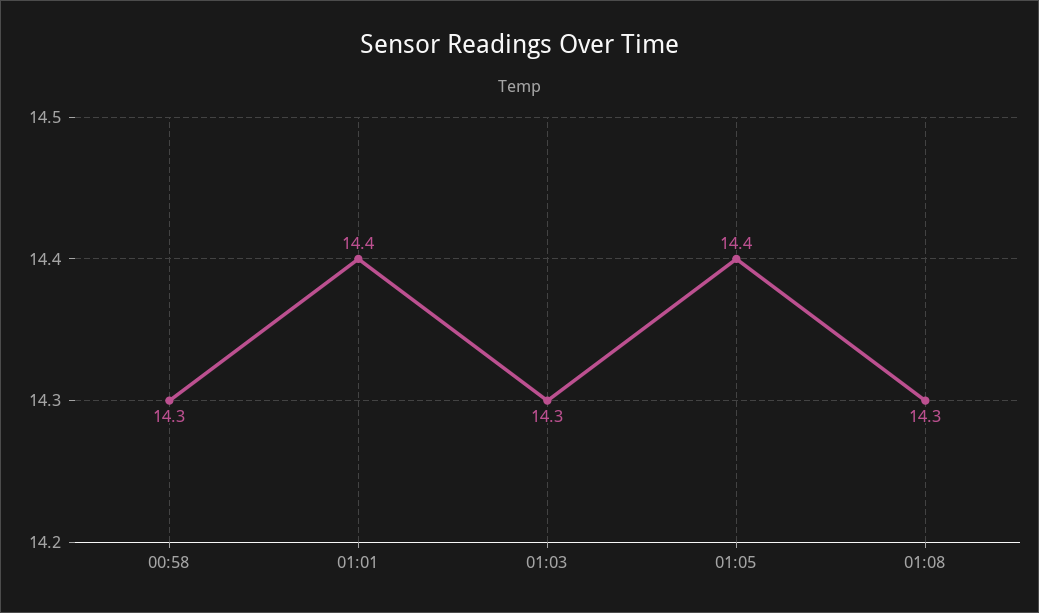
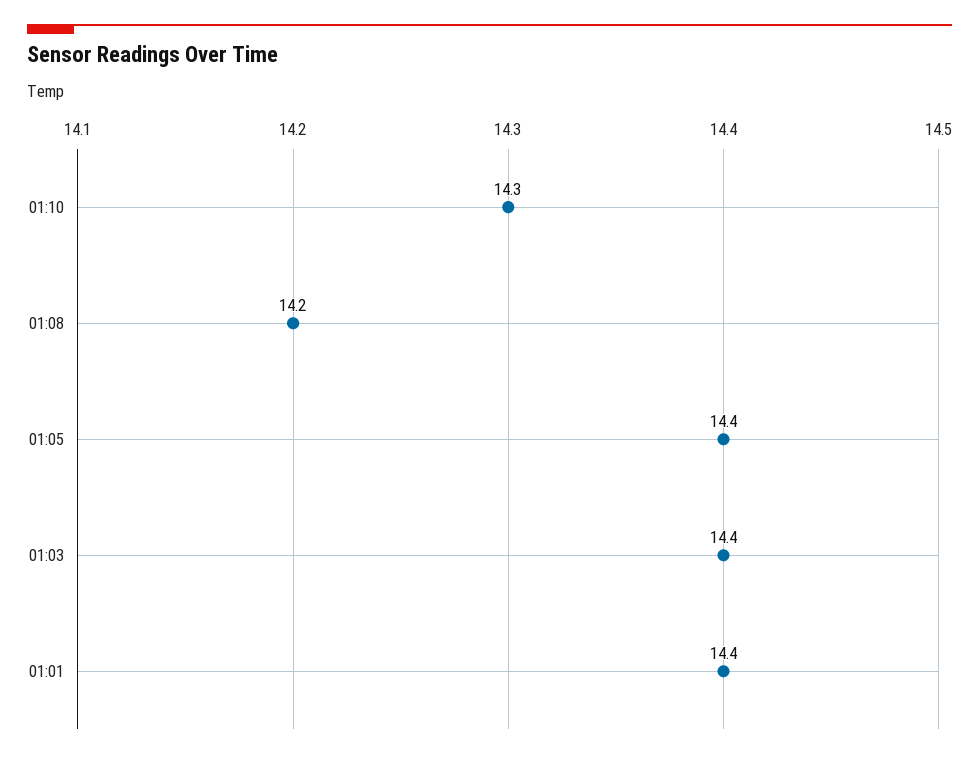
00:58: 14.3 -> none
01:03: 14.3 -> 14.4
01:08: 14.3 -> 14.2
01:10: none -> 14.3

